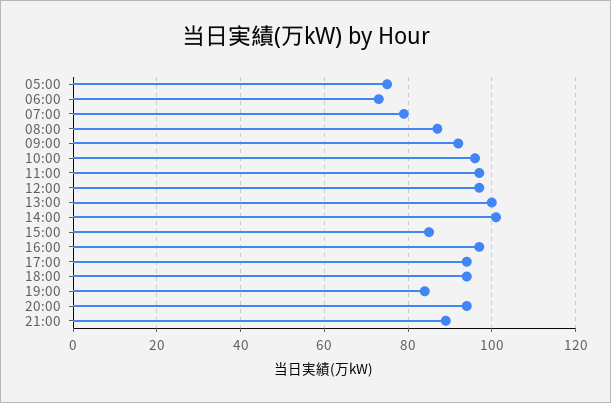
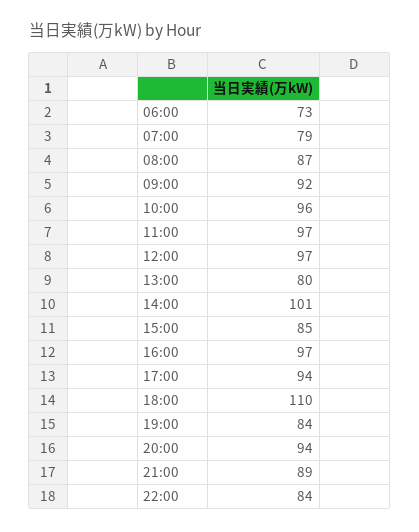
05:00: 75 -> none
13:00: 100 -> 80
18:00: 95 -> 110
22:00: none -> 84

